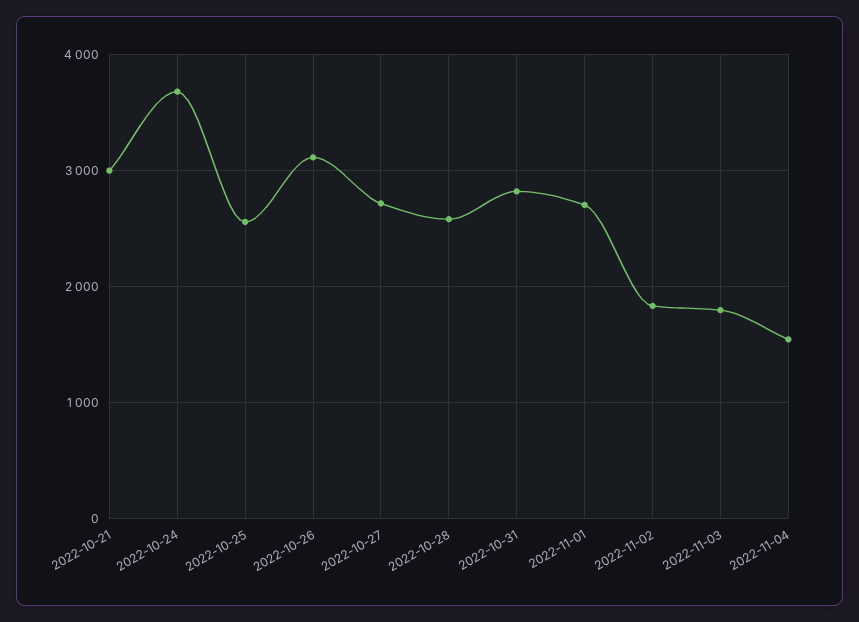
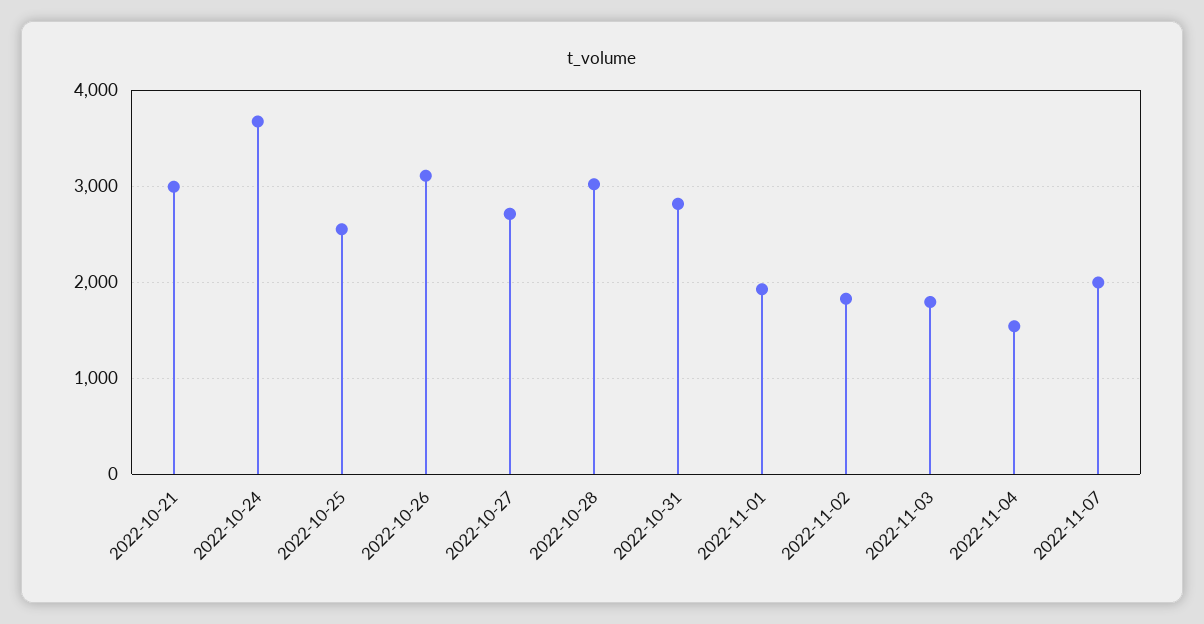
2022-10-28: 2600 -> 3000
2022-11-01: 2700 -> 1900
2022-11-07: none -> 2000

